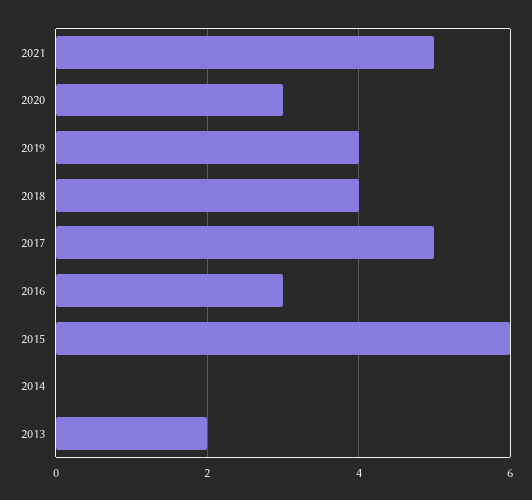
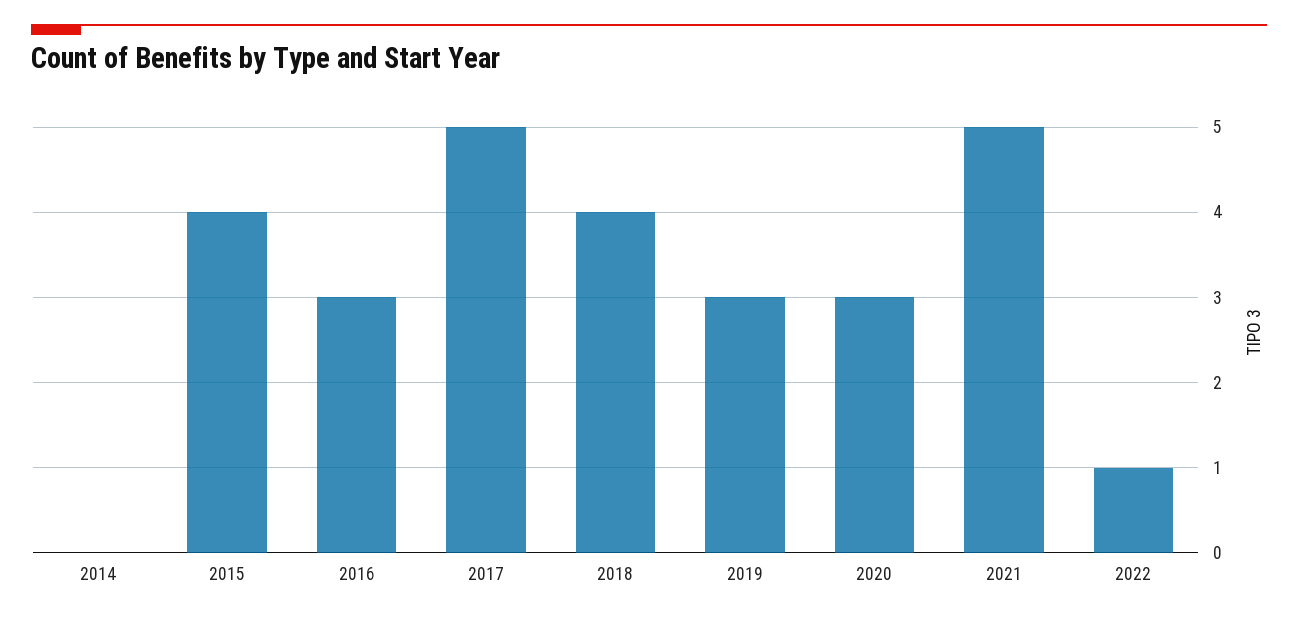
2019: 4 -> 3
2015: 6 -> 4
2013: 2 -> none
2022: none -> 1

